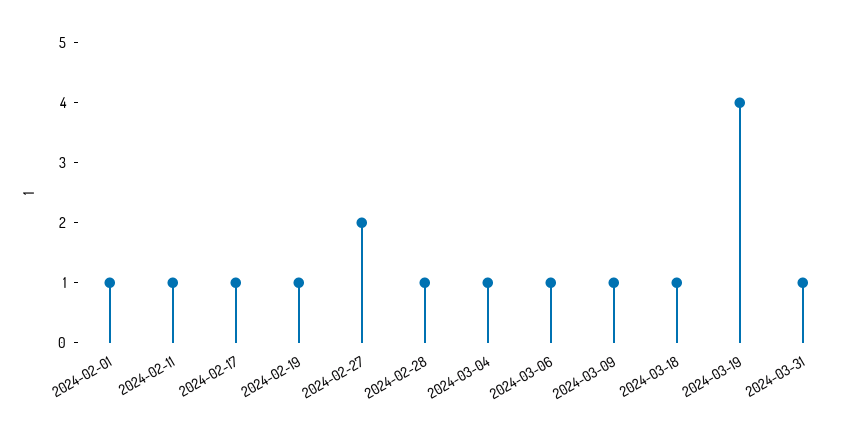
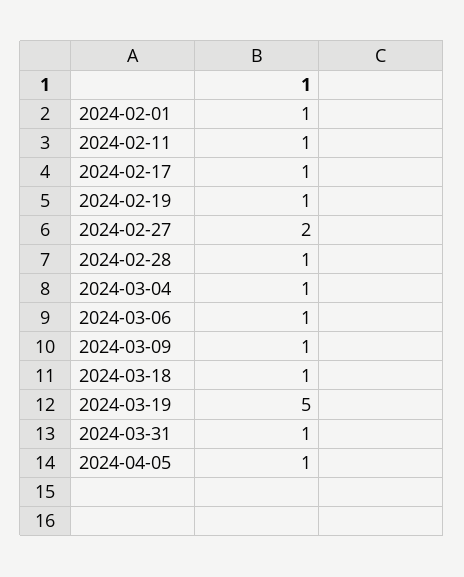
2024-03-19: 4 -> 5
2024-04-05: none -> 1

